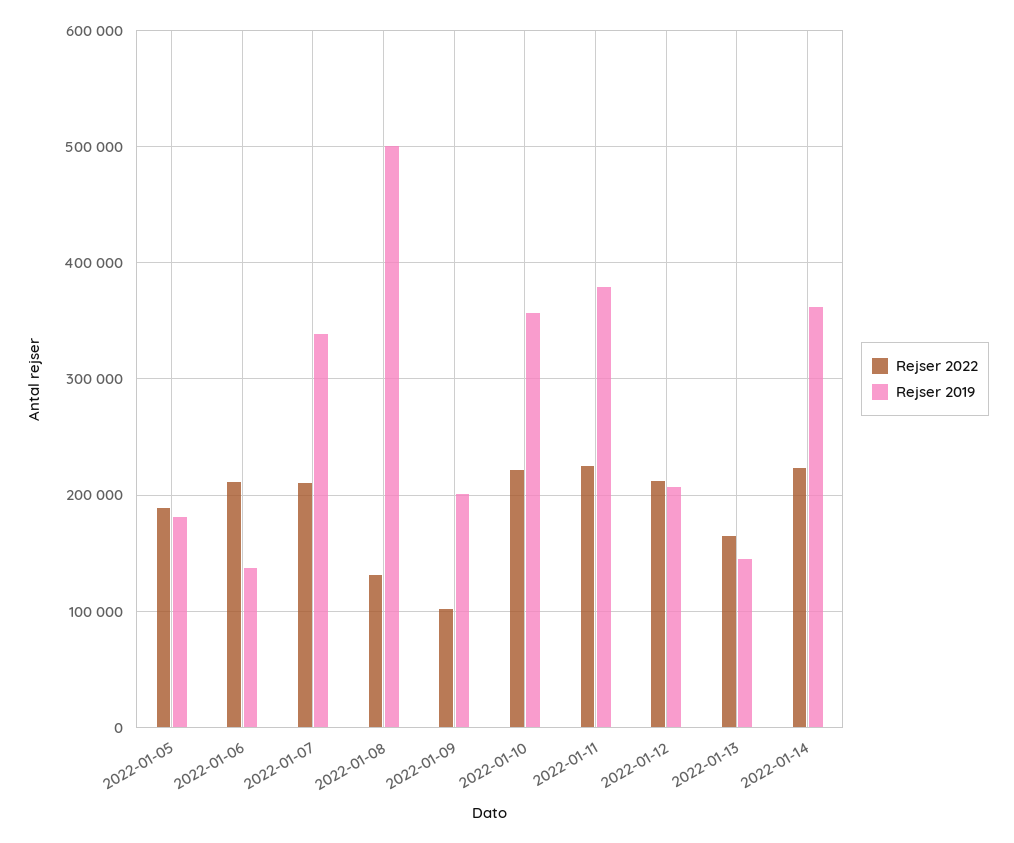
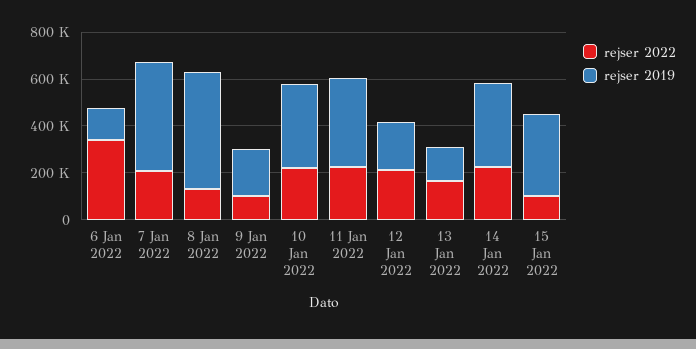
Rejser 2022, 2022-01-05: 190000 -> none
Rejser 2019, 2022-01-05: 180000 -> none
Rejser 2022, 2022-01-06: 210000 -> 350000
Rejser 2019, 2022-01-07: 340000 -> 450000
Rejser 2022, 15 Jan 2022: none -> 100000
Rejser 2019, 15 Jan 2022: none -> 350000

